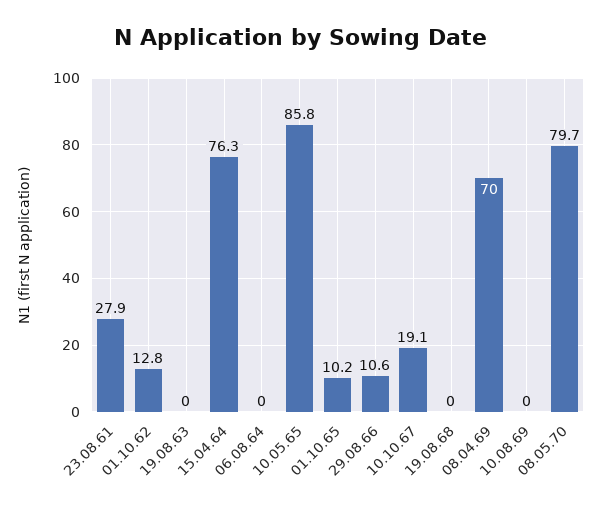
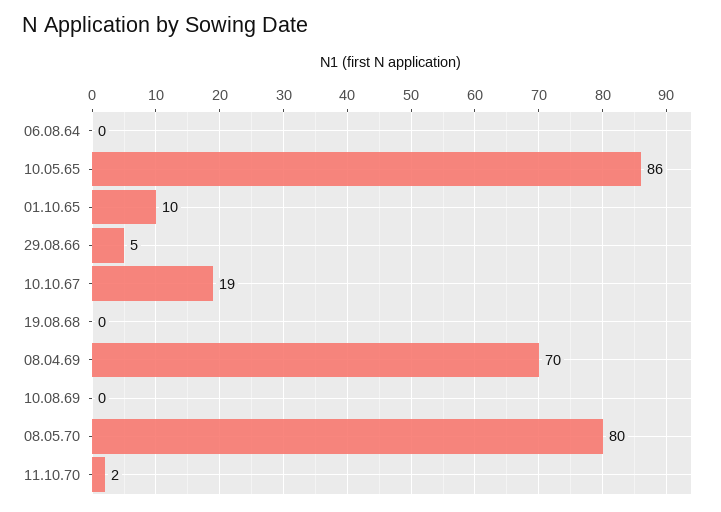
23.08.61: 27.9 -> none
01.10.62: 12.8 -> none
19.08.63: 0 -> none
15.04.64: 76.3 -> none
29.08.66: 10.6 -> 5
11.10.70: none -> 2

